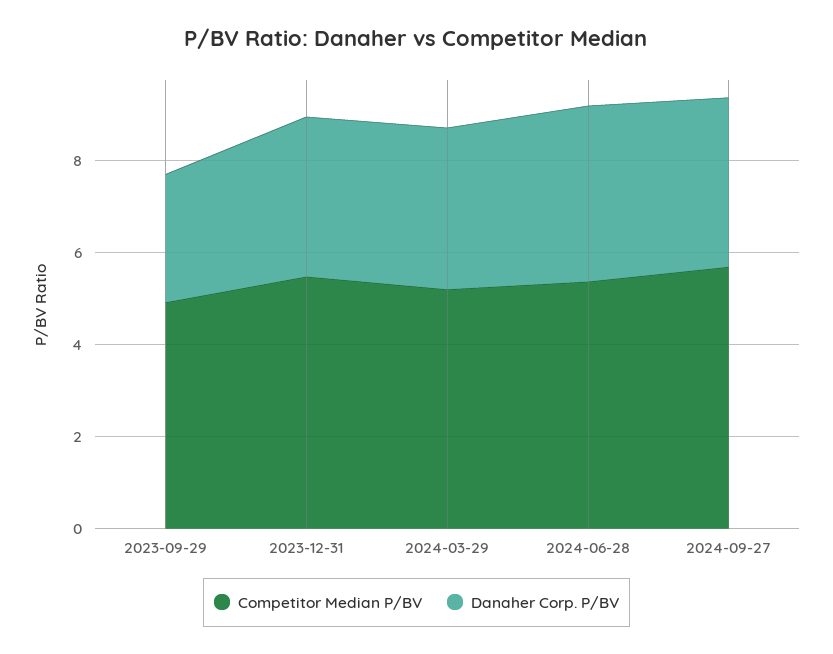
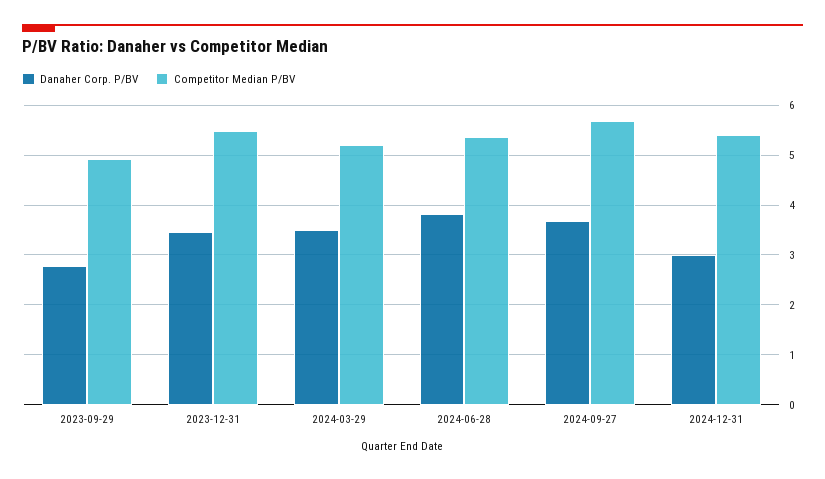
Danaher Corp. P/BV, 2024-12-31: none -> 3
Competitor Median P/BV, 2024-12-31: none -> 5.4

